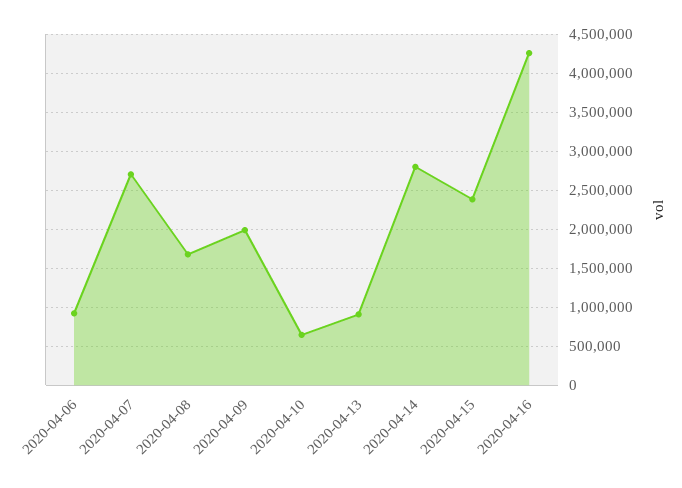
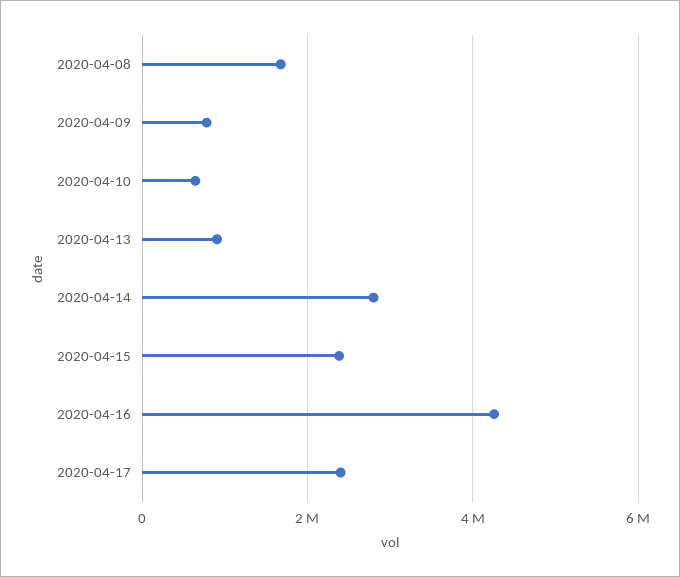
2020-04-06: 900000 -> none
2020-04-07: 2700000 -> none
2020-04-09: 2000000 -> 800000
2020-04-17: none -> 2400000

